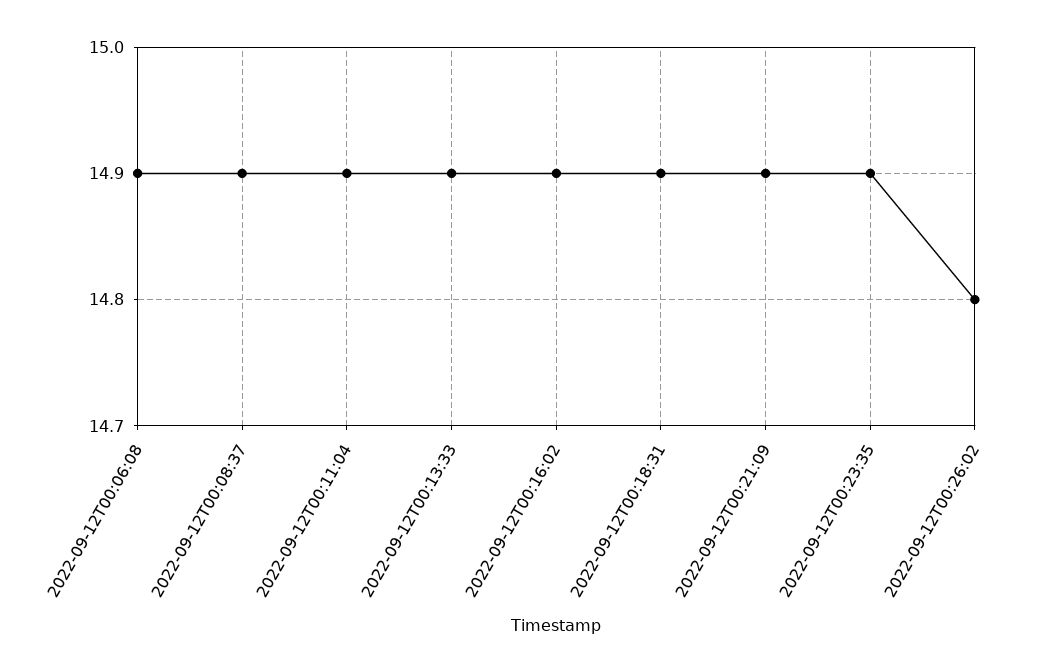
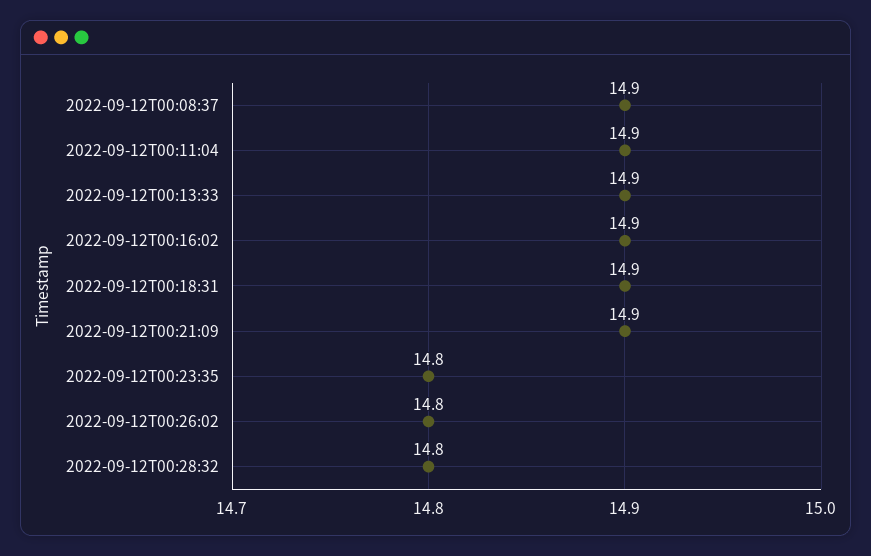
2022-09-12T00:06:08: 14.9 -> none
2022-09-12T00:23:35: 14.9 -> 14.8
2022-09-12T00:28:32: none -> 14.8

